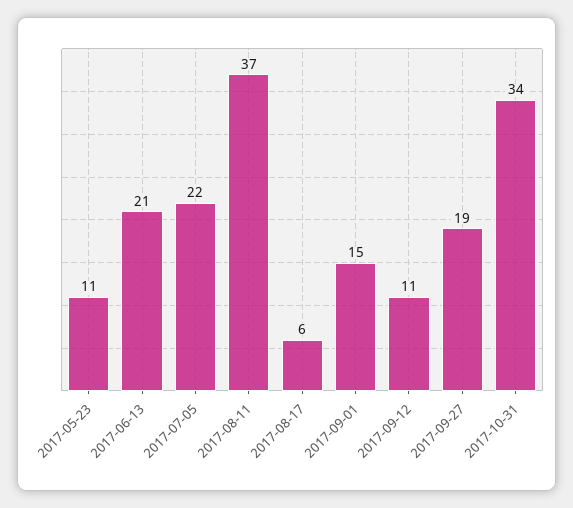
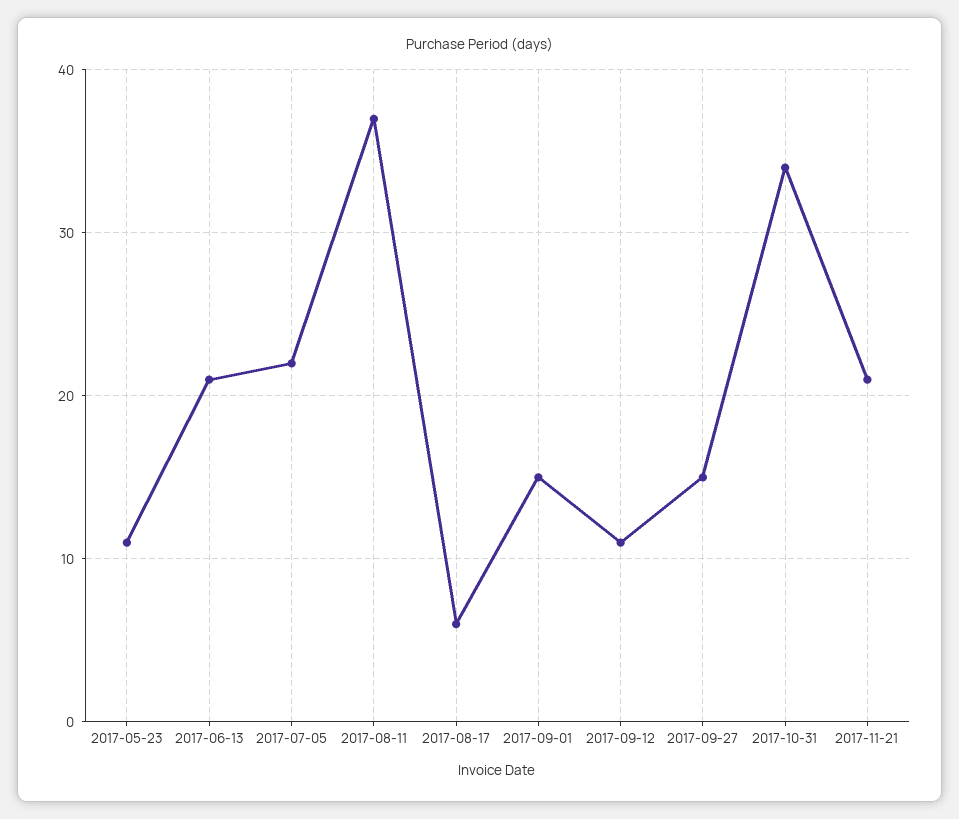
2017-09-27: 19 -> 15
2017-11-21: none -> 21

